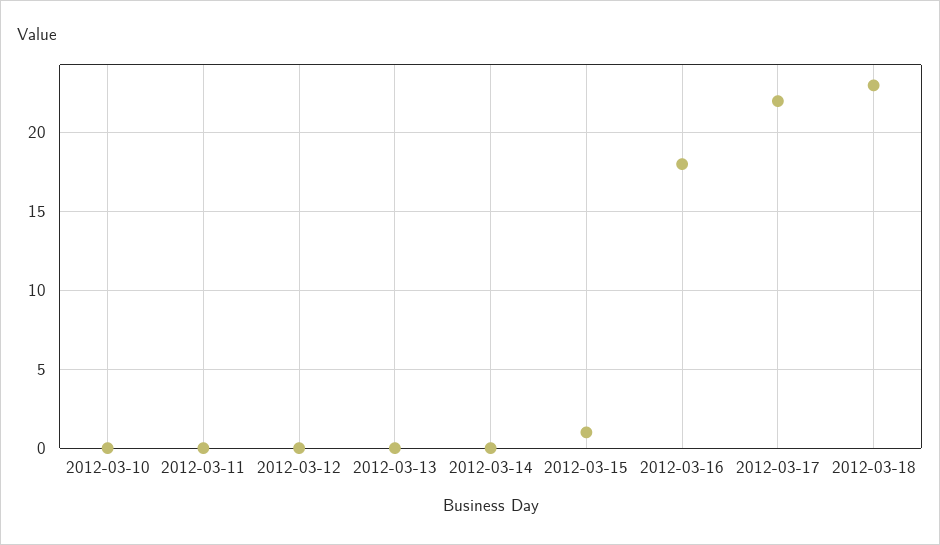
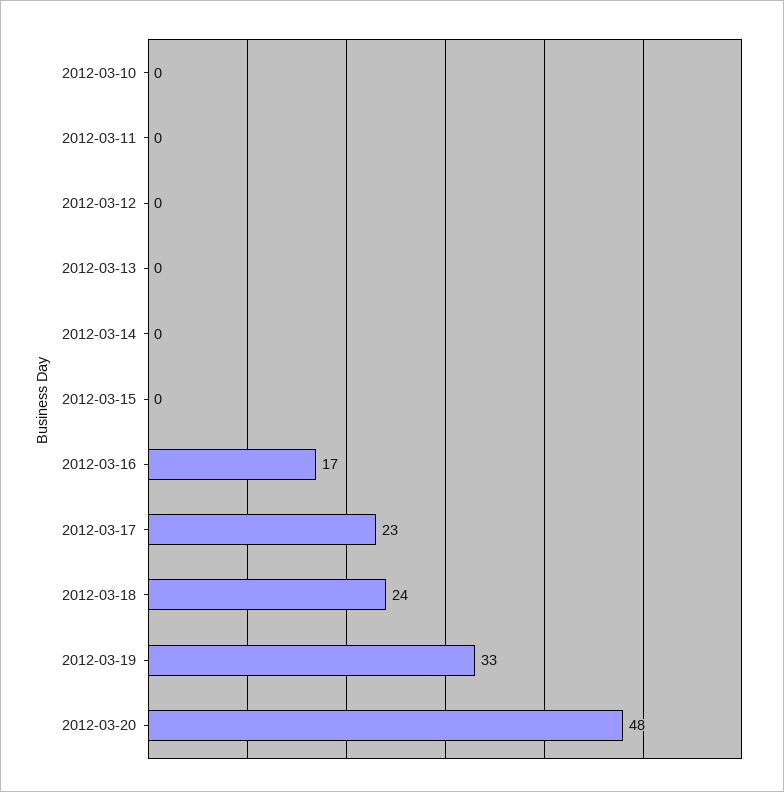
2012-03-15: 1 -> 0
2012-03-16: 18 -> 17
2012-03-17: 22 -> 23
2012-03-18: 23 -> 24
2012-03-19: none -> 33
2012-03-20: none -> 48

